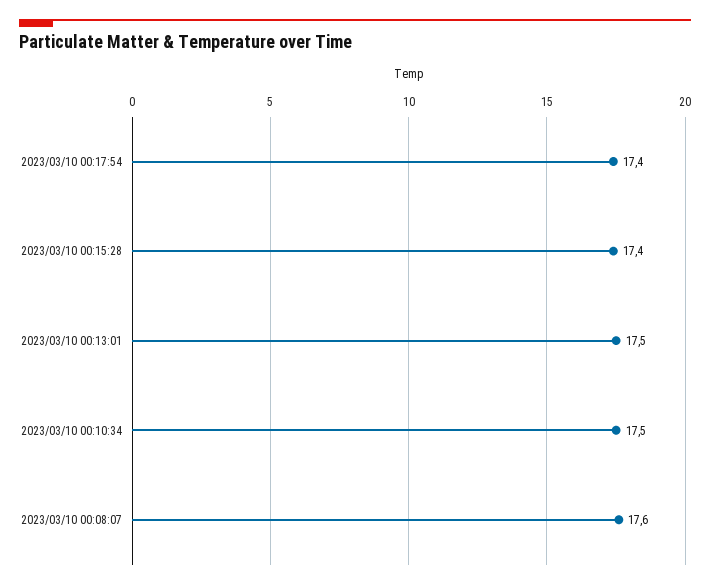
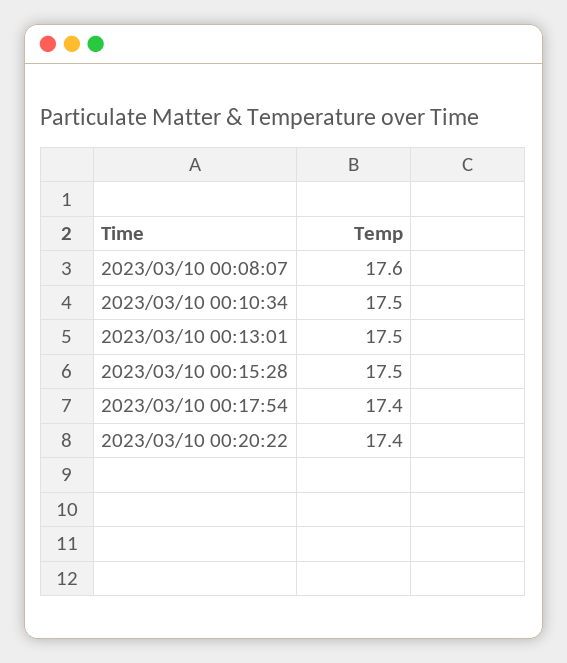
2023/03/10 00:15:28: 17.4 -> 17.5
2023/03/10 00:20:22: none -> 17.4

